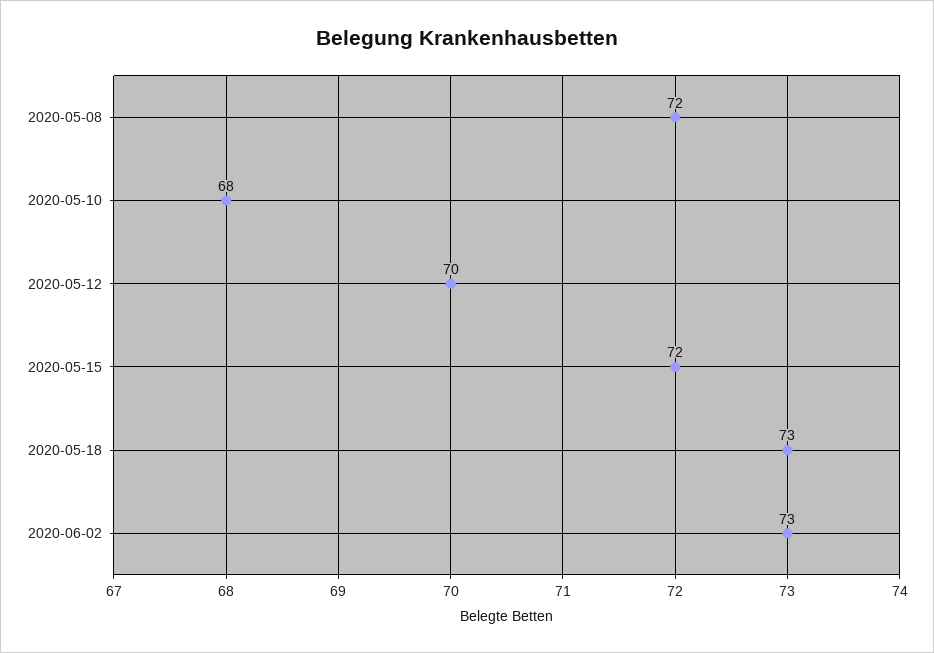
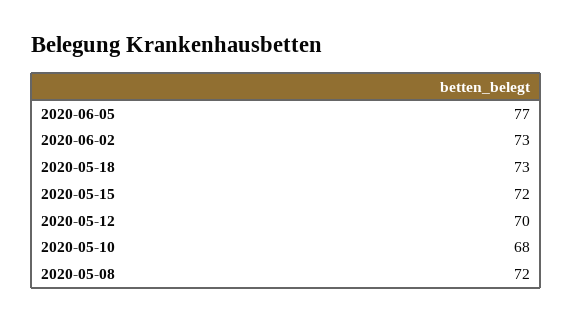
2020-06-05: none -> 77

